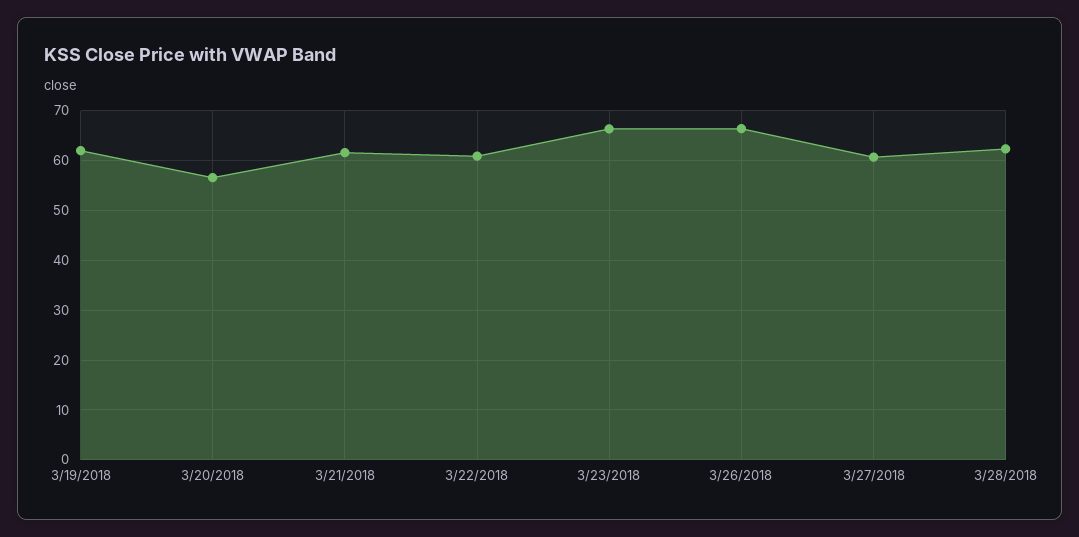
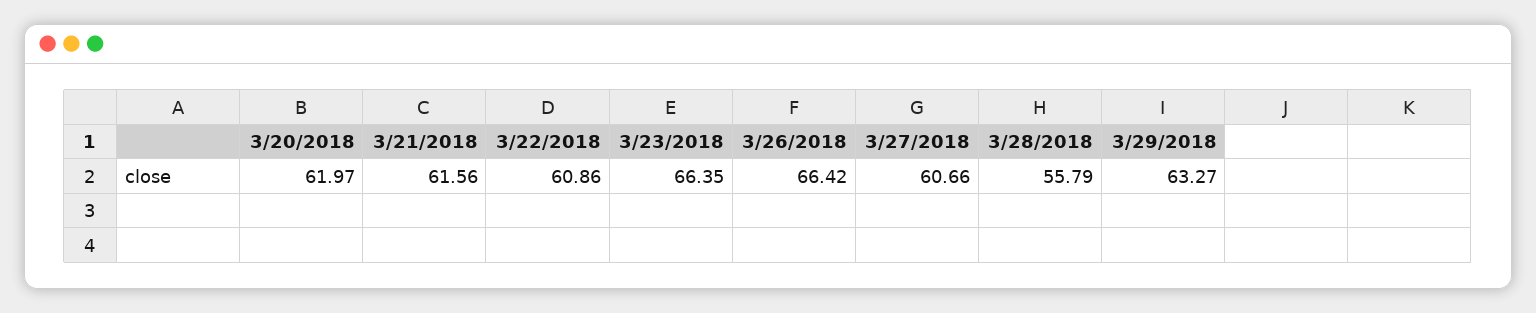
3/19/2018: 62 -> none
3/20/2018: 56 -> 61.97
3/28/2018: 62 -> 55.79
3/29/2018: none -> 63.27

